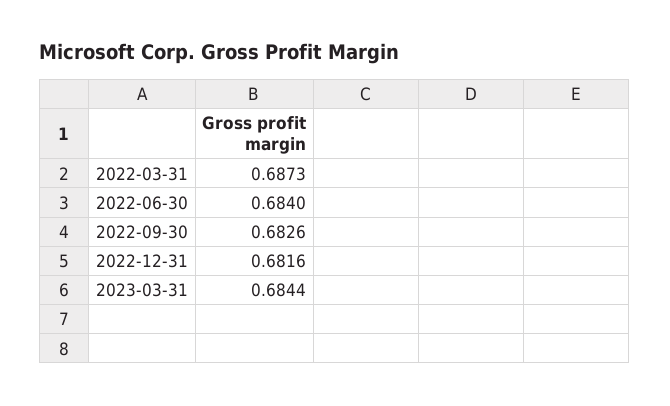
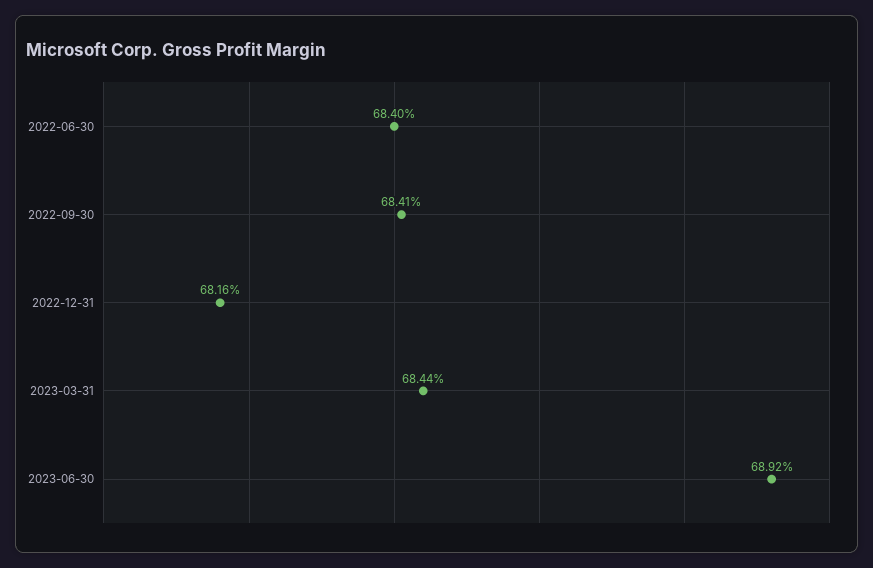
2022-03-31: 0.6873 -> none
2022-09-30: 0.6826 -> 0.6841
2023-06-30: none -> 0.6892

